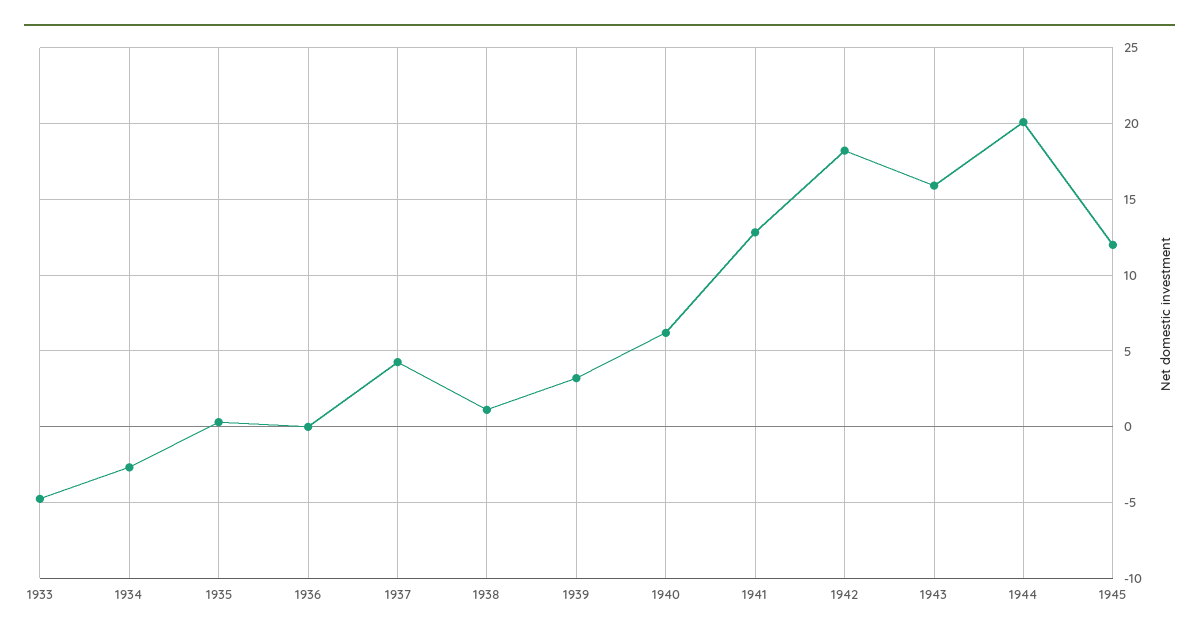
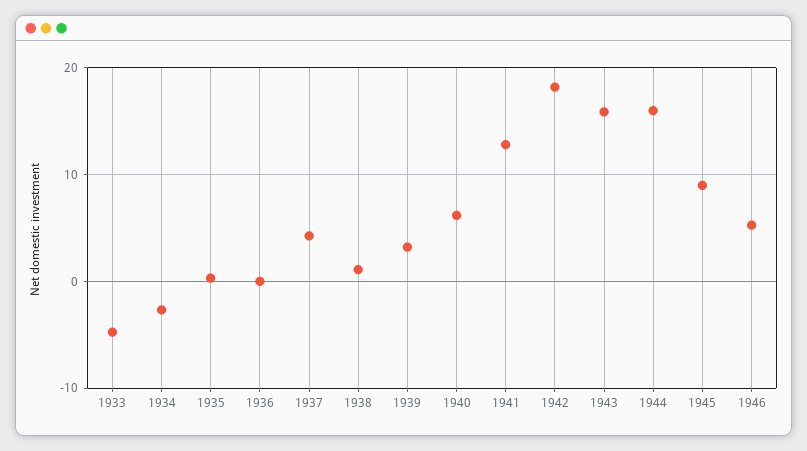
1944: 20 -> 16
1945: 12 -> 9
1946: none -> 5

